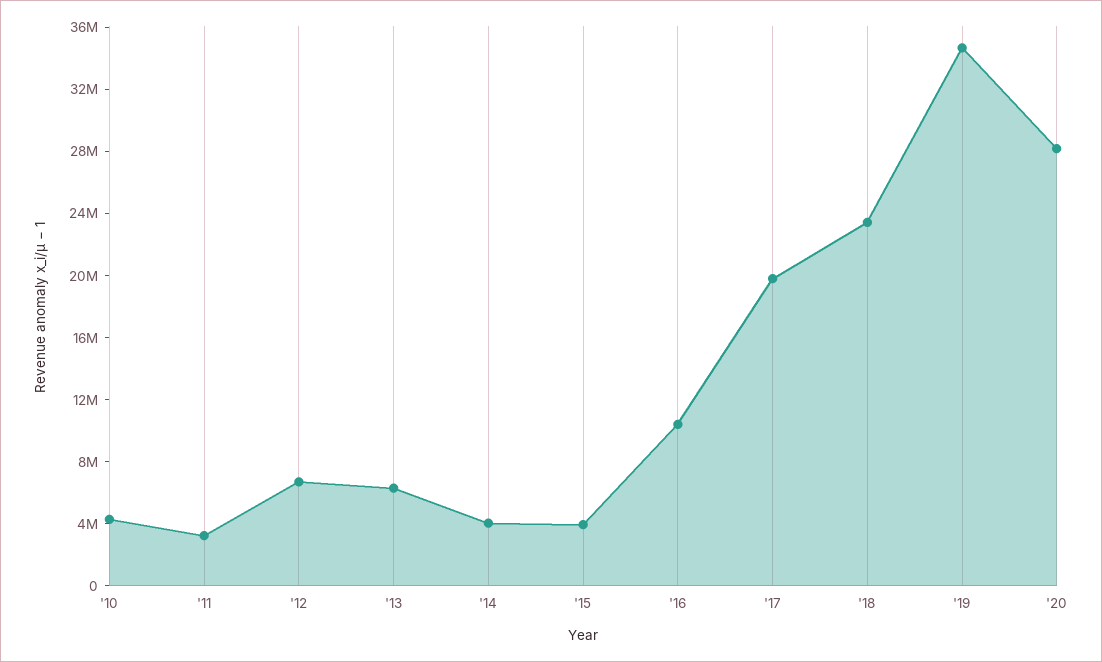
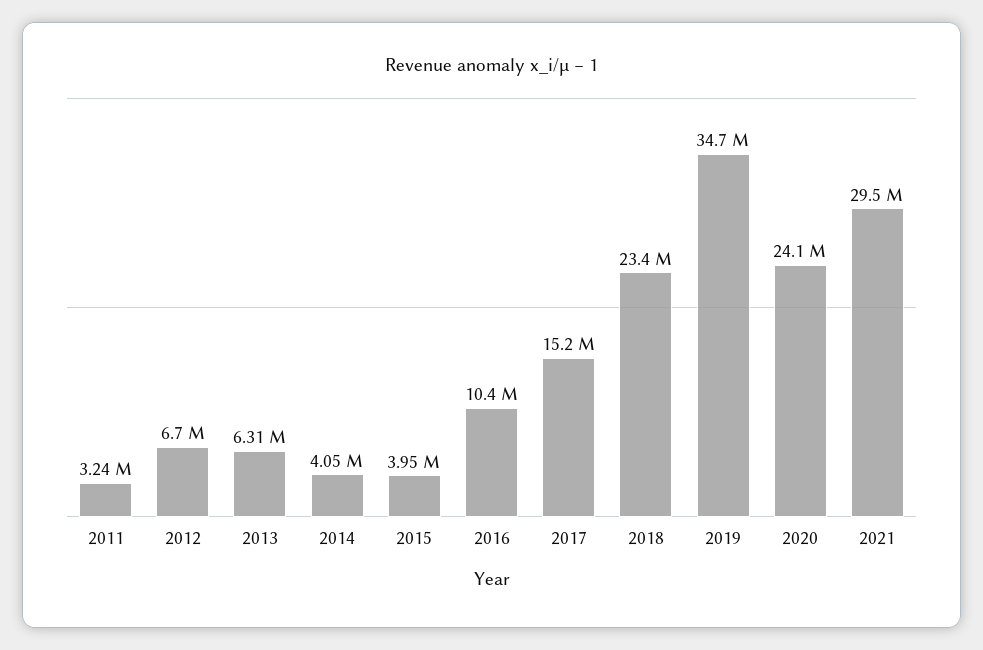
'10: 4000000 -> none
'17: 20000000 -> 15200000
'20: 28000000 -> 24100000
2021: none -> 29500000

